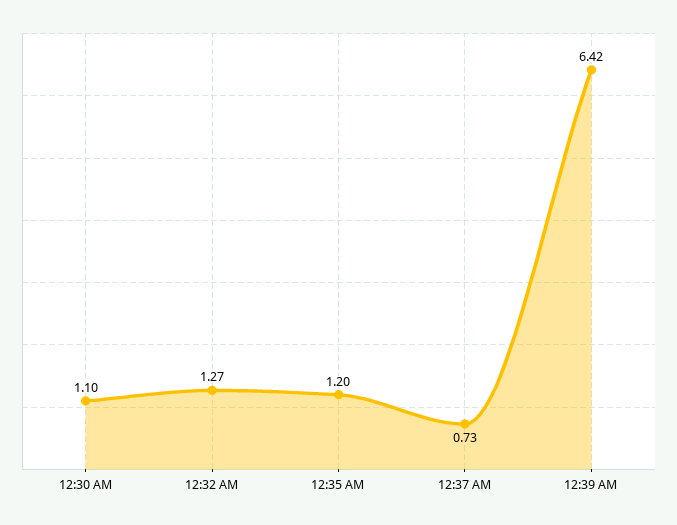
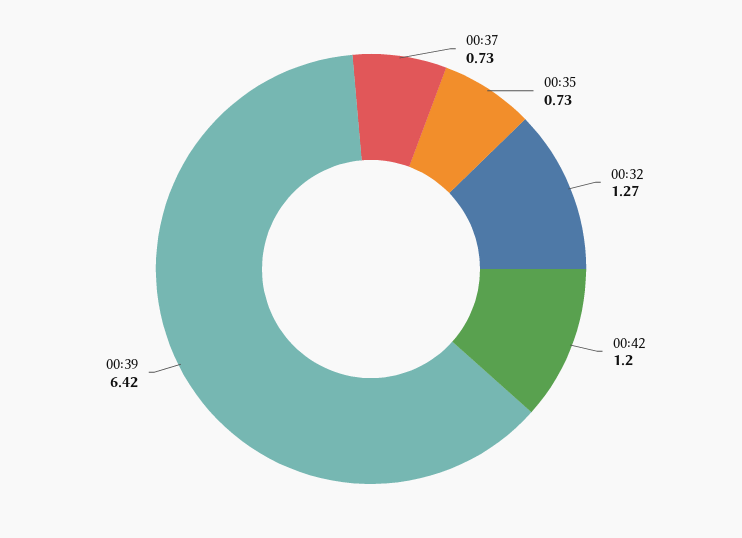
12:30 AM: 1.1 -> none
12:35 AM: 1.2 -> 0.73
00:42: none -> 1.2

